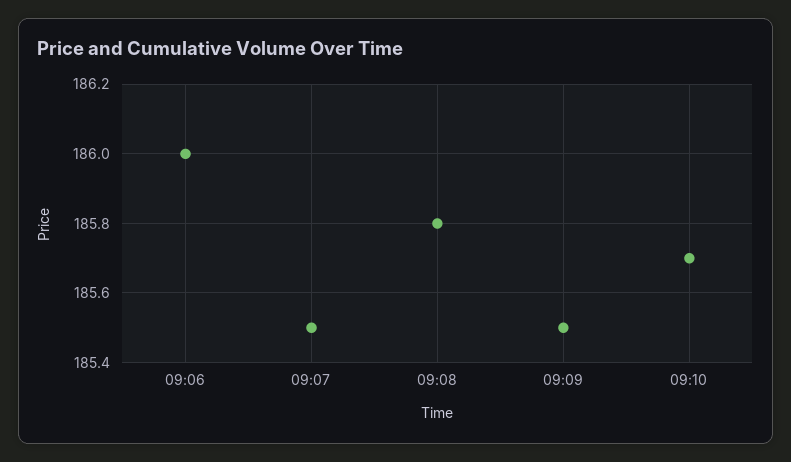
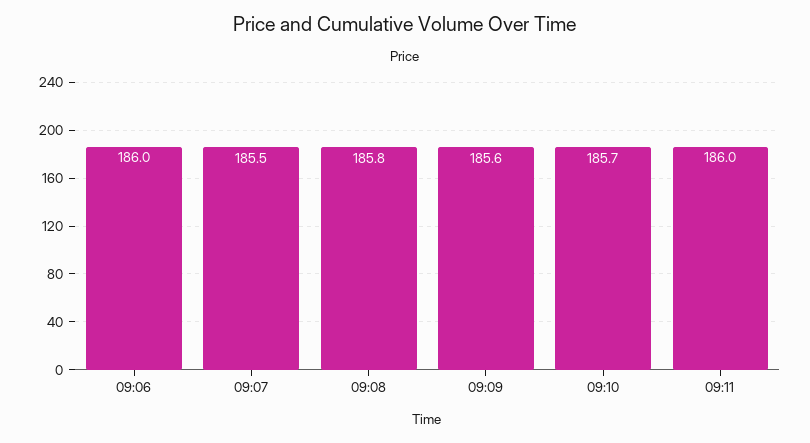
09:09: 185.5 -> 185.6
09:11: none -> 186

